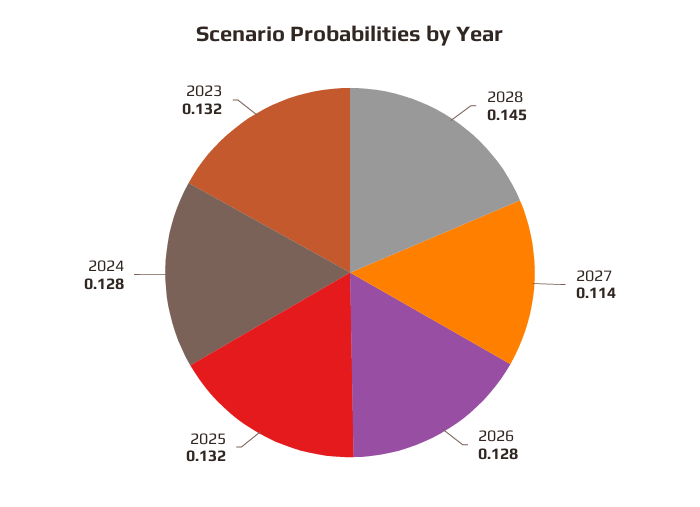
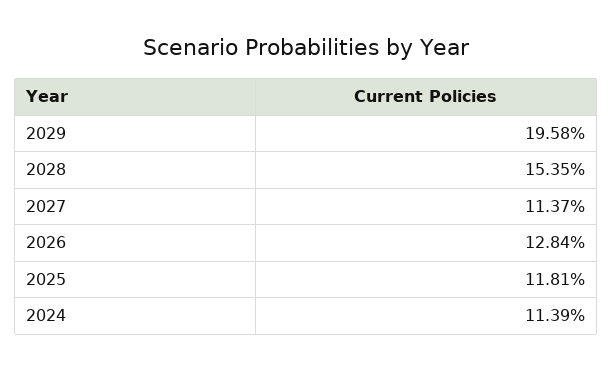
2028: 0.145 -> 0.1535
2025: 0.132 -> 0.1181
2024: 0.128 -> 0.1139
2023: 0.132 -> none
2029: none -> 0.1958

